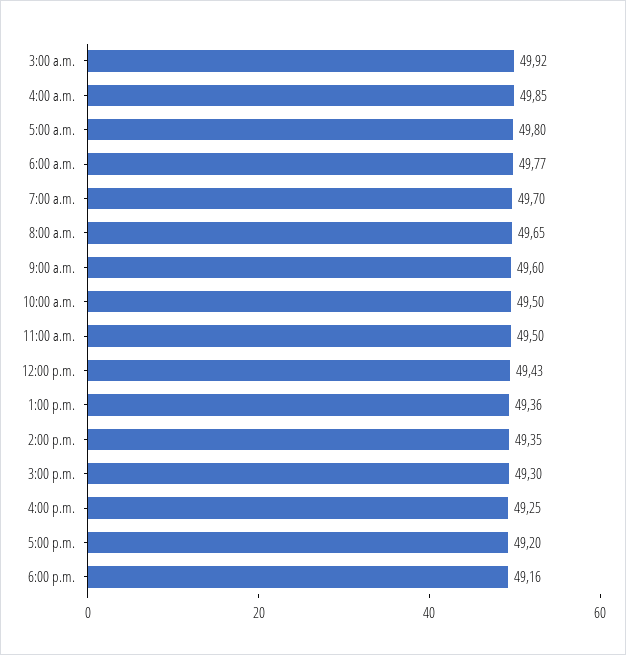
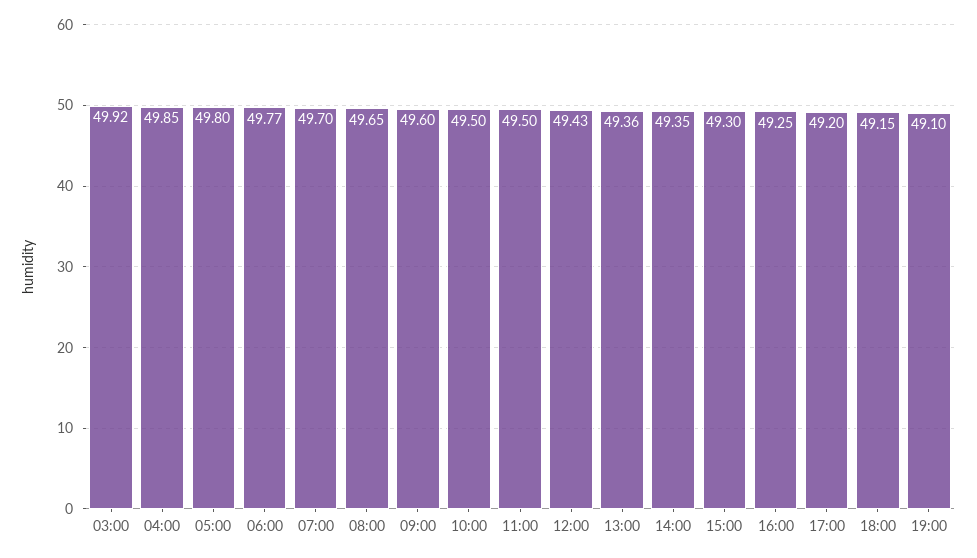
6:00 p.m.: 49.16 -> 49.15
19:00: none -> 49.1

